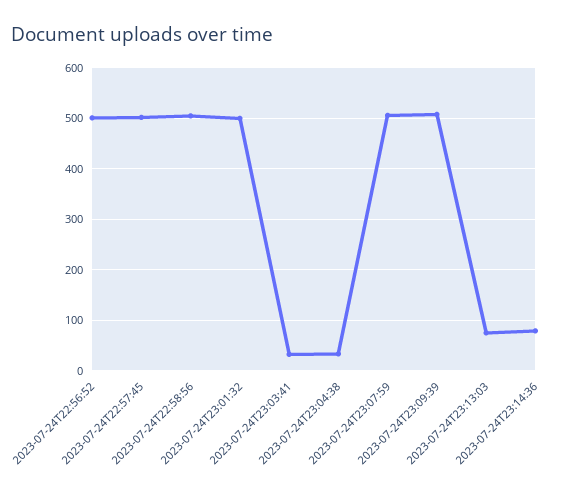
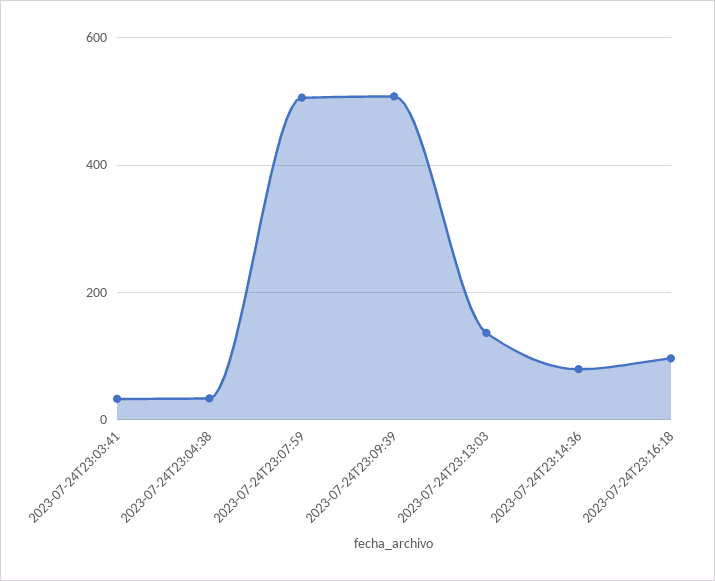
2023-07-24T22:56:52: 500 -> none
2023-07-24T22:57:45: 500 -> none
2023-07-24T22:58:56: 500 -> none
2023-07-24T23:01:32: 500 -> none
2023-07-24T23:13:03: 80 -> 140
2023-07-24T23:16:18: none -> 100

